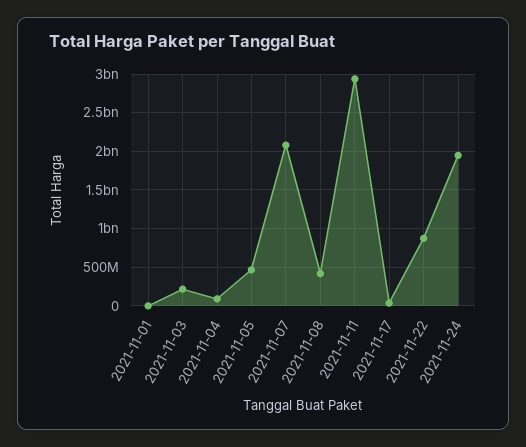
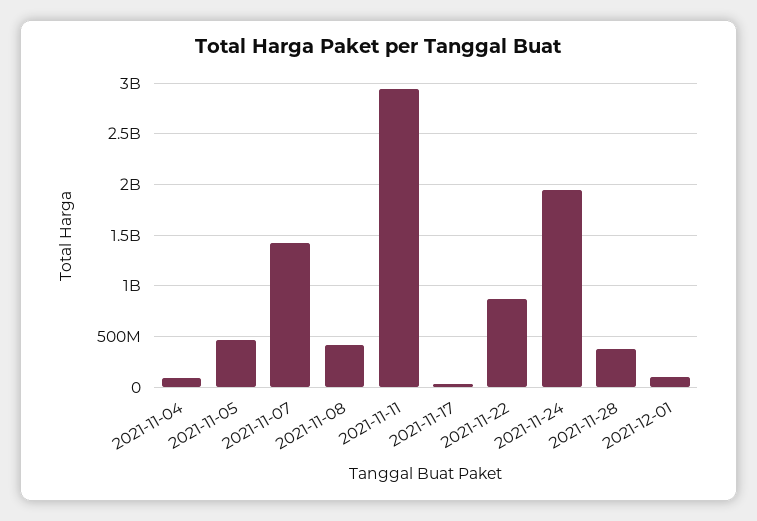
2021-11-01: 0 -> none
2021-11-03: 200000000 -> none
2021-11-07: 2100000000 -> 1400000000
2021-11-28: none -> 400000000
2021-12-01: none -> 100000000

